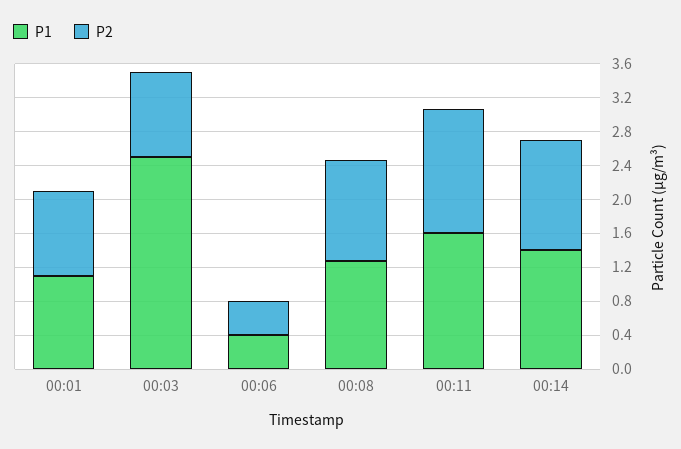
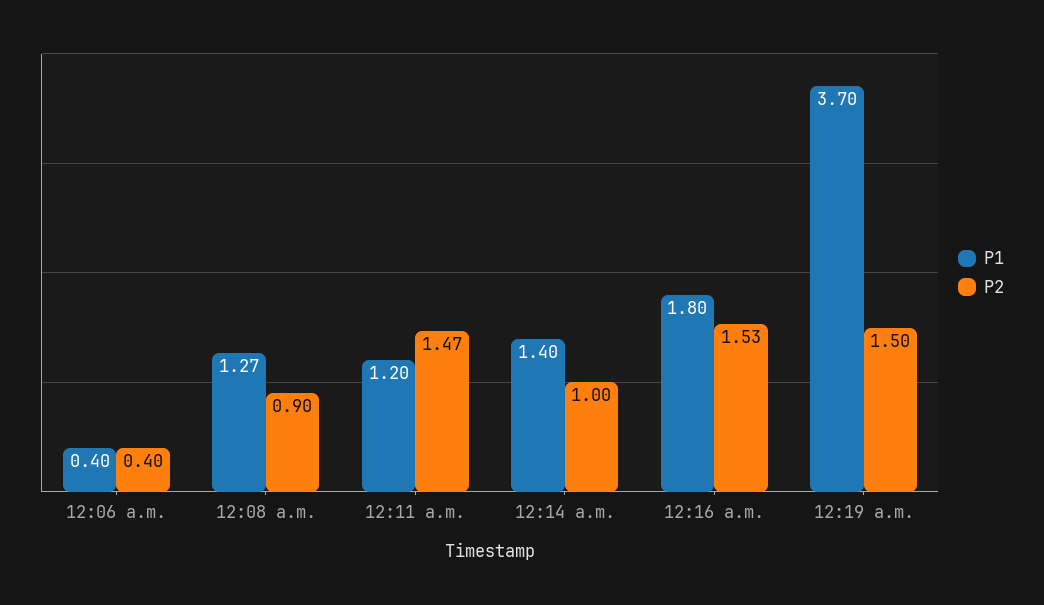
P1, 00:01: 1.1 -> none
P2, 00:01: 1 -> none
P1, 00:03: 2.5 -> none
P2, 00:03: 1 -> none
P2, 00:08: 1.2 -> 0.9
P1, 00:11: 1.6 -> 1.2
P2, 00:14: 1.3 -> 1
P1, 12:16 a.m.: none -> 1.8
P2, 12:16 a.m.: none -> 1.53
P1, 12:19 a.m.: none -> 3.7
P2, 12:19 a.m.: none -> 1.5

